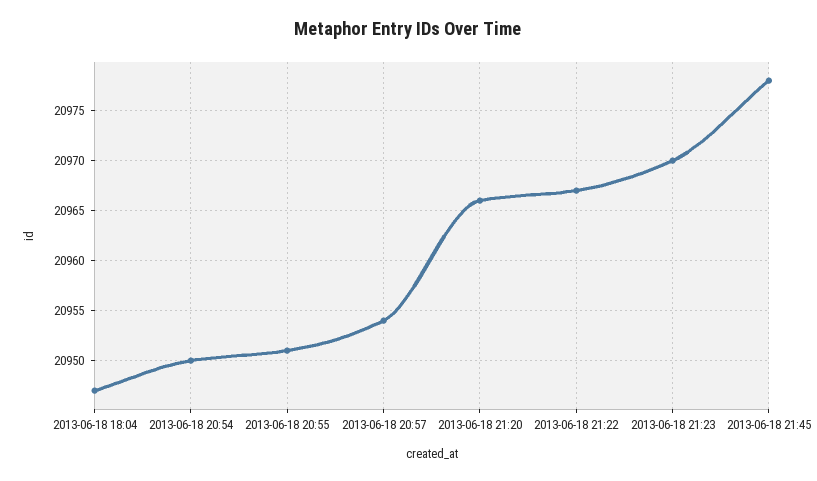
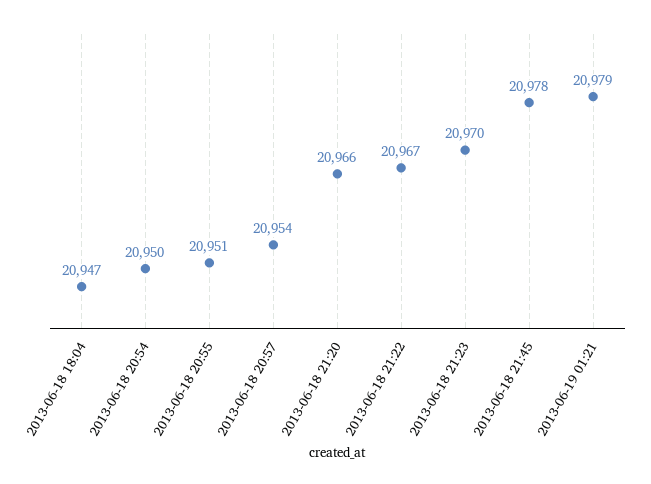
2013-06-19 01:21: none -> 20979

